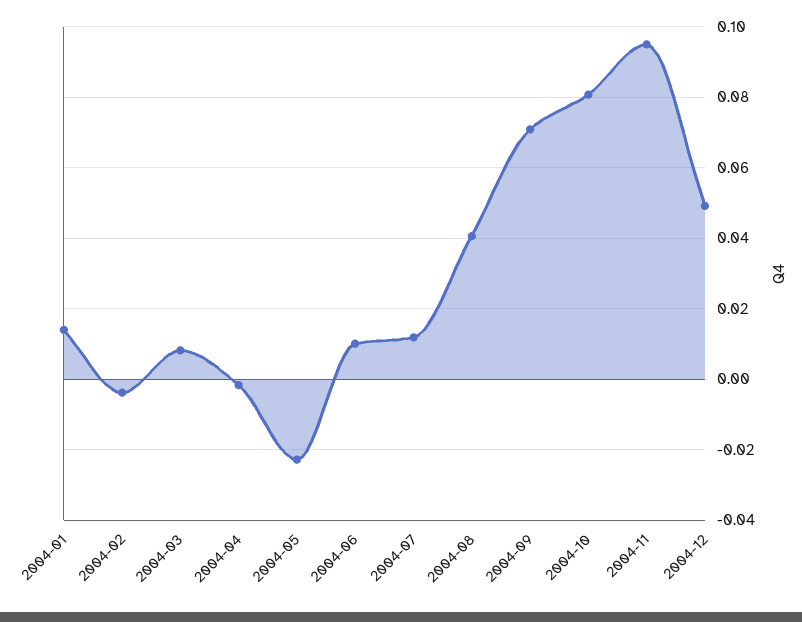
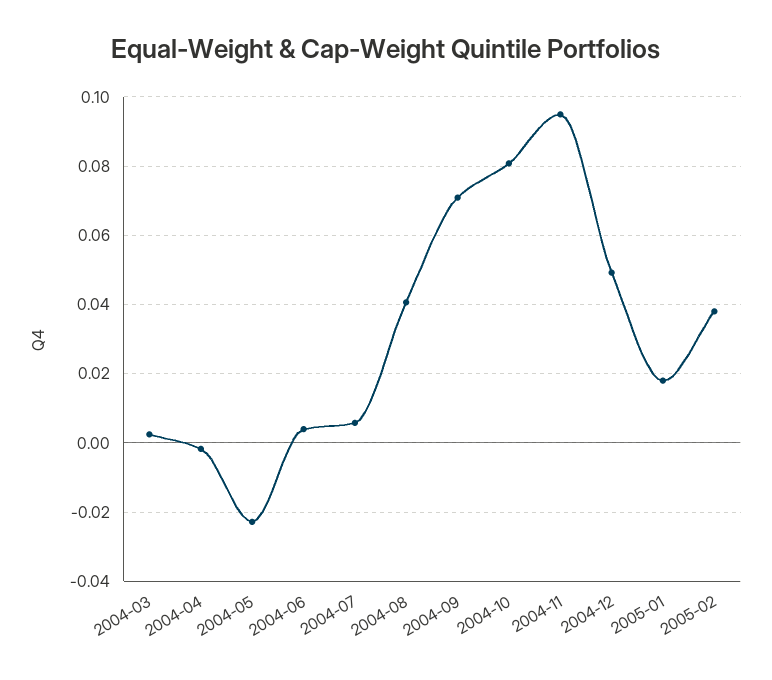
2004-01: 0.014 -> none
2004-02: -0.004 -> none
2004-03: 0.008 -> 0.002
2004-06: 0.01 -> 0.004
2004-07: 0.012 -> 0.006
2005-01: none -> 0.018
2005-02: none -> 0.038

